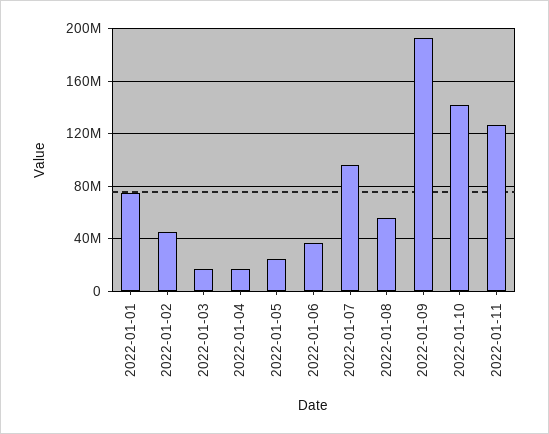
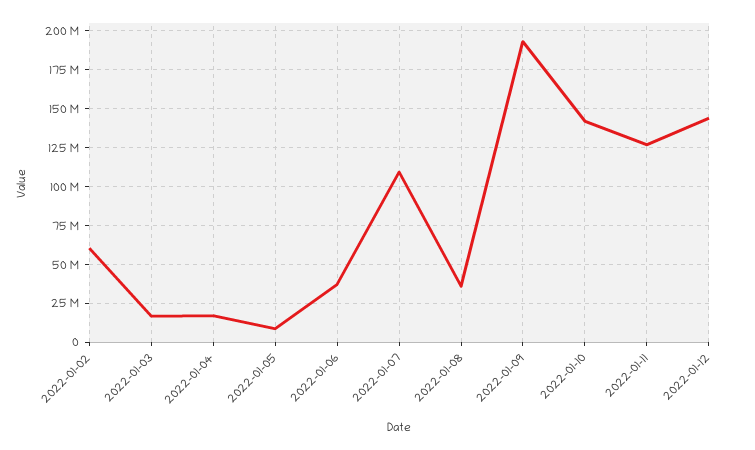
2022-01-01: 75000000 -> none
2022-01-02: 45000000 -> 60000000
2022-01-05: 25000000 -> 10000000
2022-01-07: 95000000 -> 110000000
2022-01-08: 55000000 -> 35000000
2022-01-12: none -> 145000000

